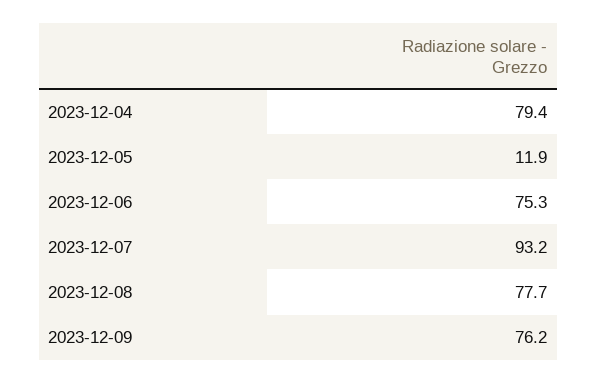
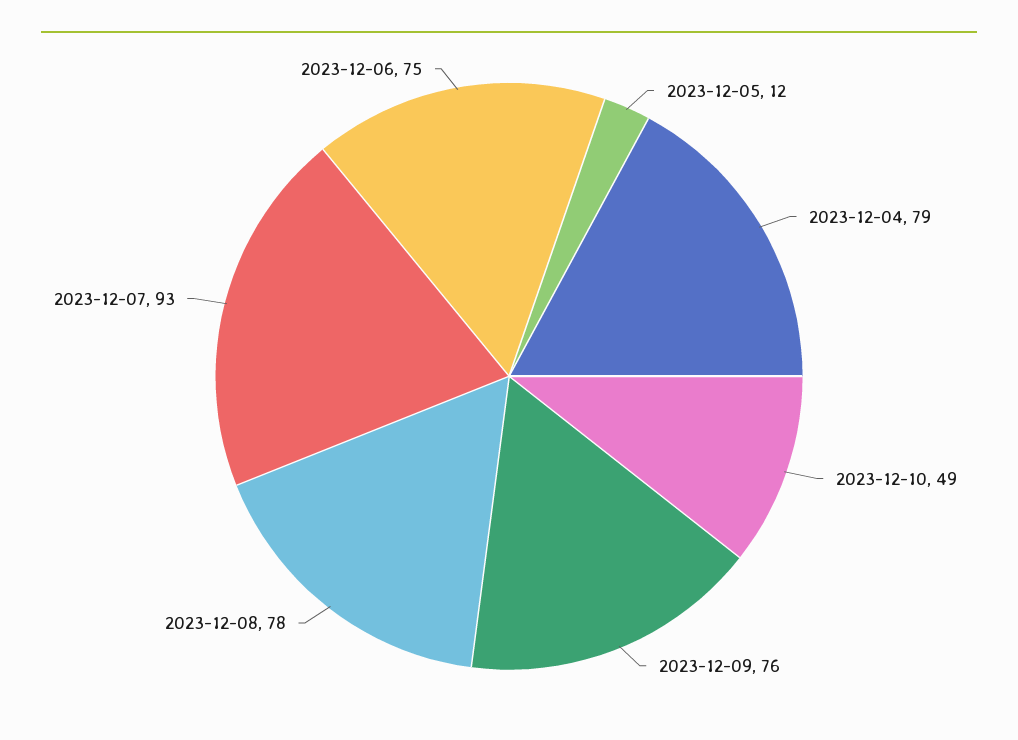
2023-12-10: none -> 49

